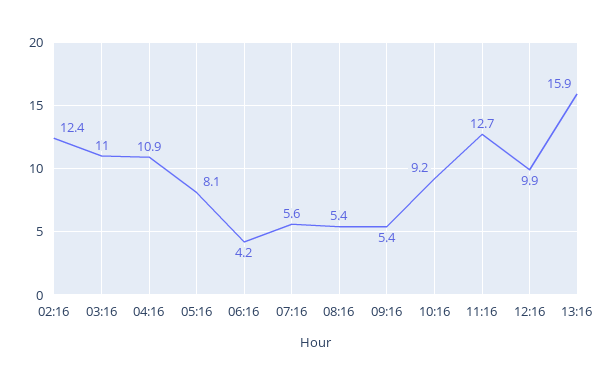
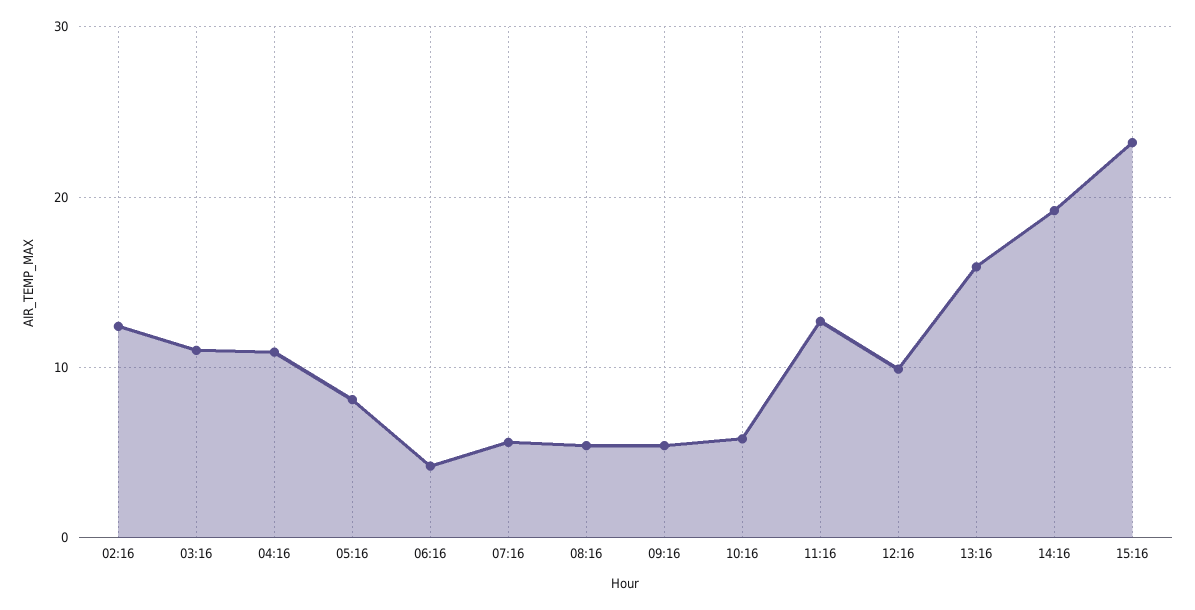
10:16: 9.2 -> 6
14:16: none -> 19
15:16: none -> 23

